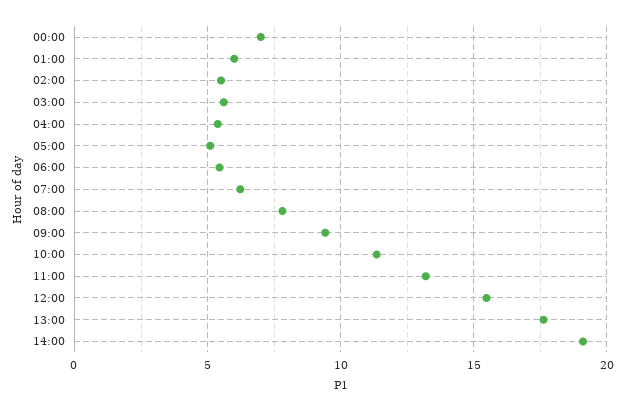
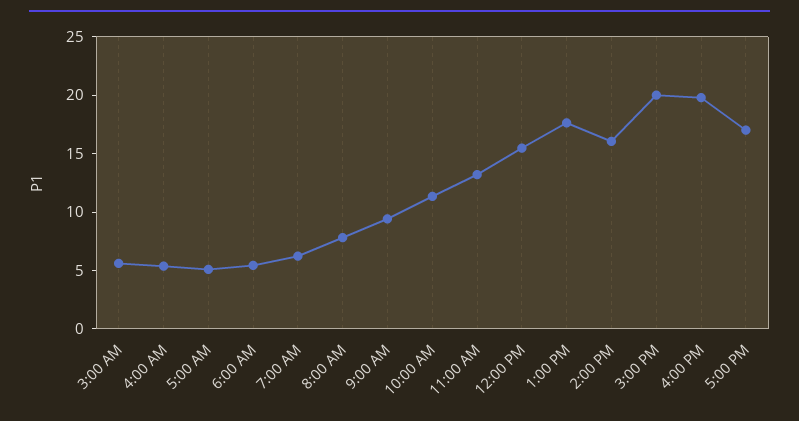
00:00: 7 -> none
01:00: 6 -> none
02:00: 5.5 -> none
14:00: 19 -> 16
3:00 PM: none -> 20
4:00 PM: none -> 20
5:00 PM: none -> 17

